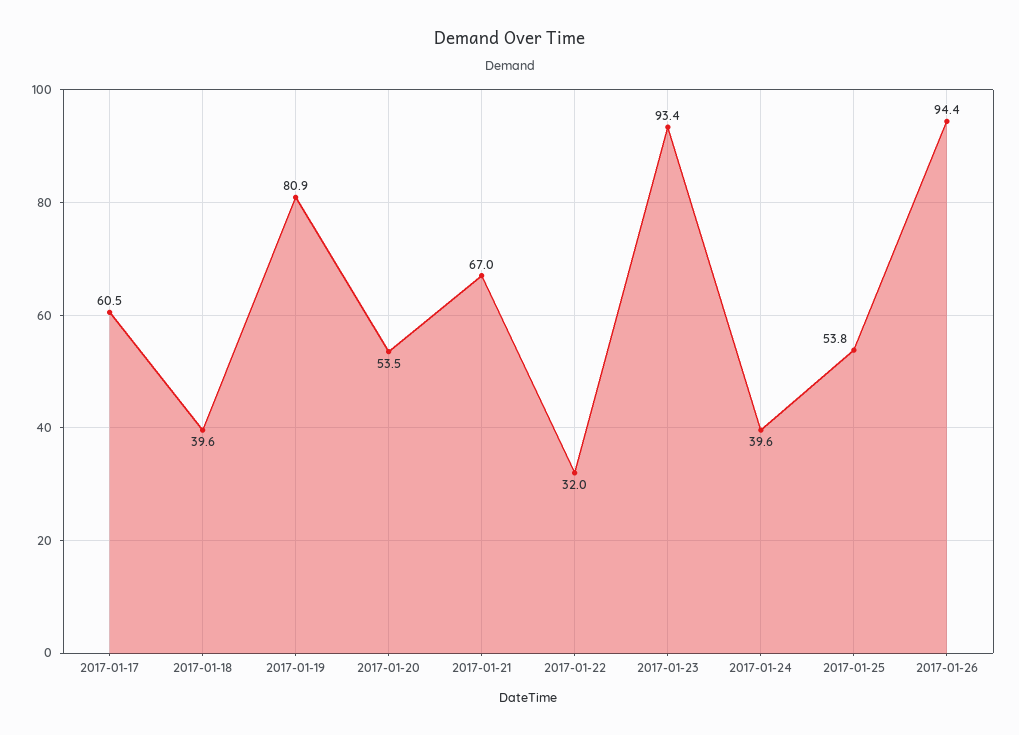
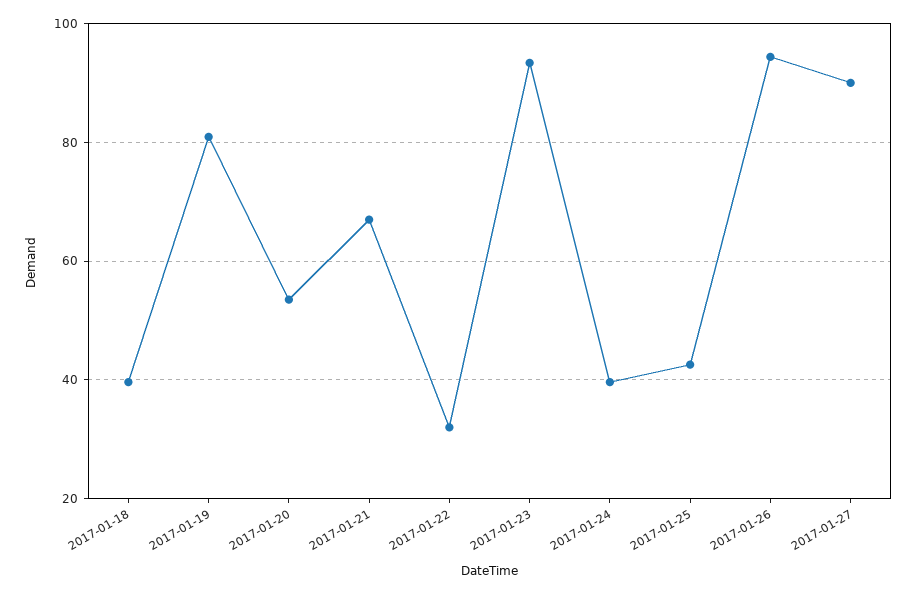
2017-01-17: 60.5 -> none
2017-01-25: 53.8 -> 42
2017-01-27: none -> 90

